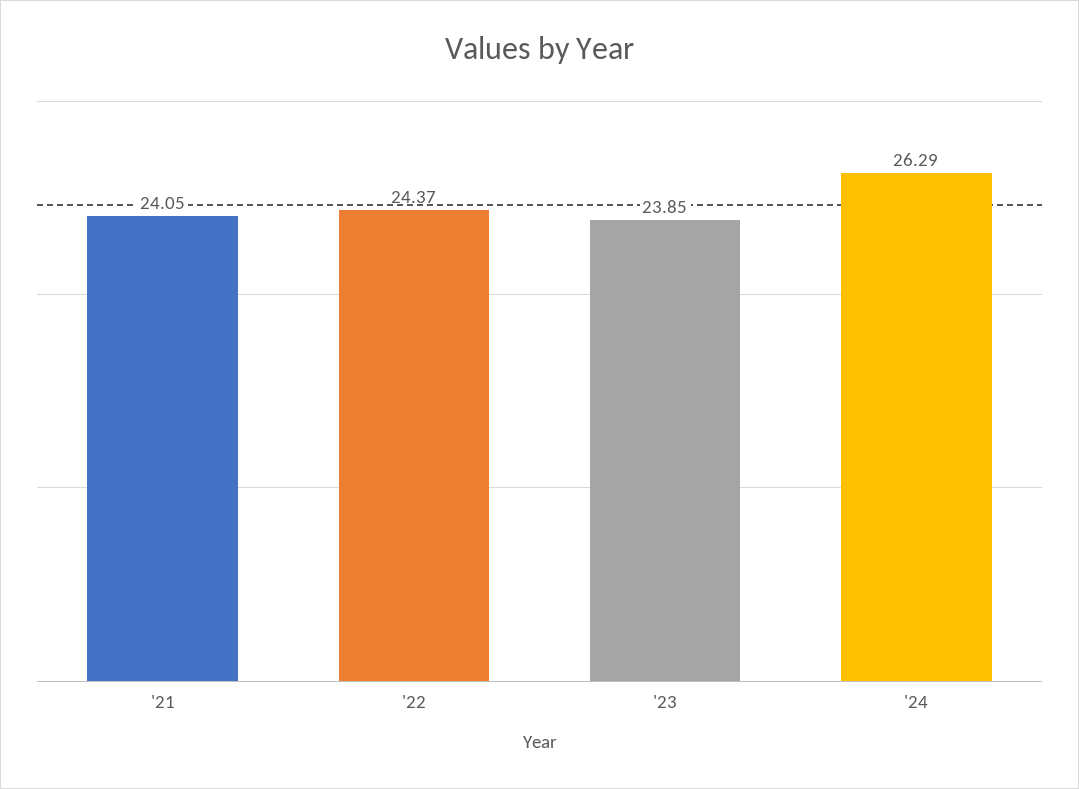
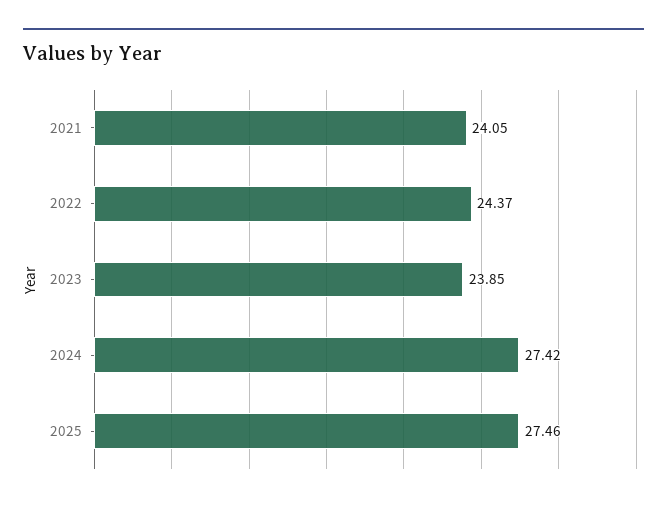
'24: 26.29 -> 27.42
2025: none -> 27.46

